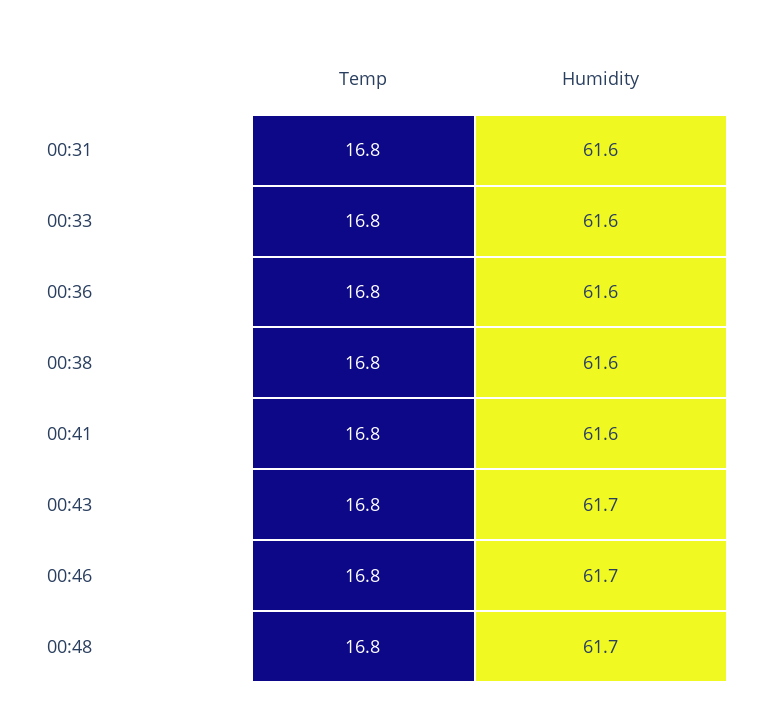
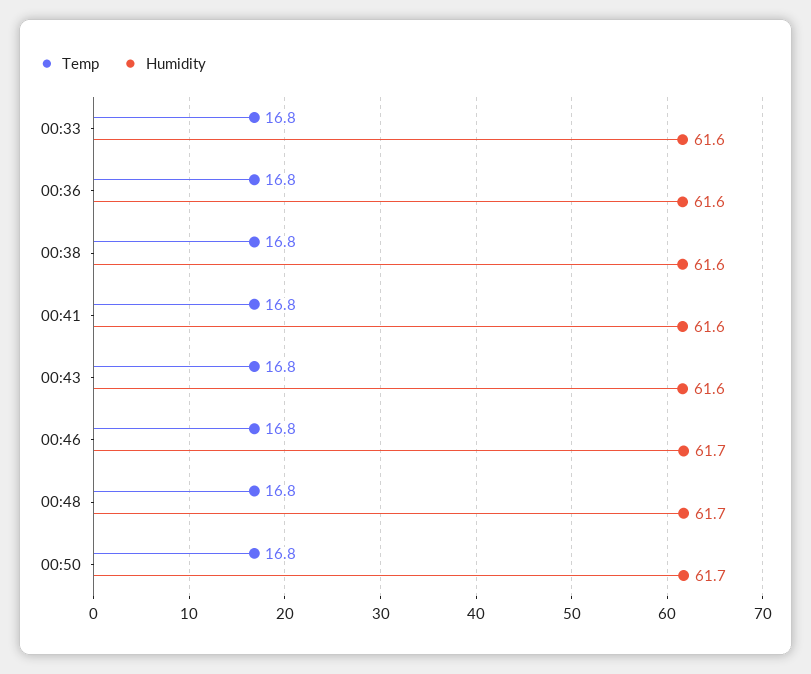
Temp, 00:31: 16.8 -> none
Humidity, 00:31: 61.6 -> none
Humidity, 00:43: 61.7 -> 61.6
Temp, 00:50: none -> 16.8
Humidity, 00:50: none -> 61.7

